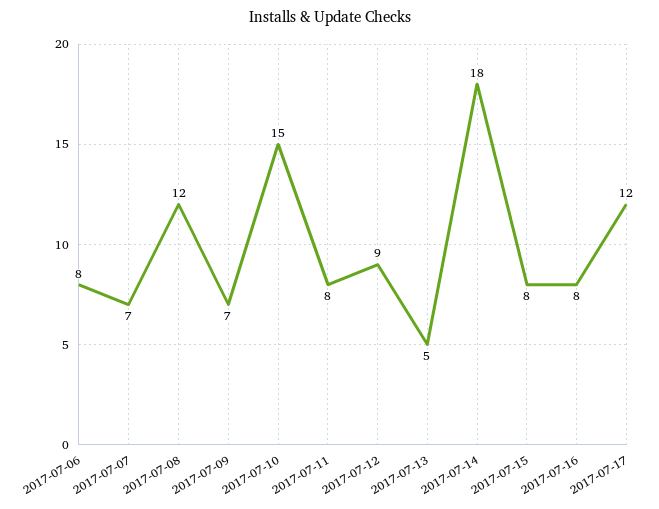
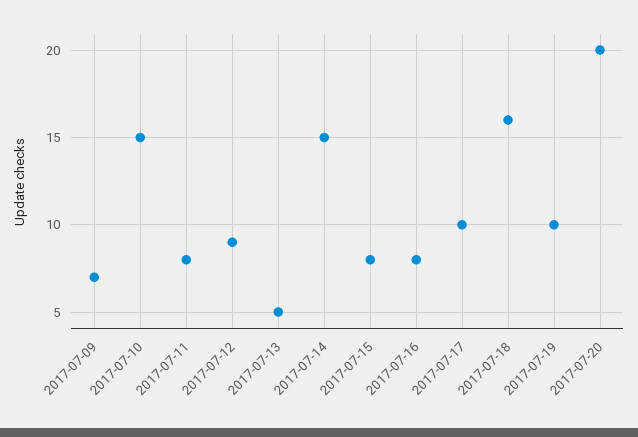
2017-07-06: 8 -> none
2017-07-07: 7 -> none
2017-07-08: 12 -> none
2017-07-14: 18 -> 15
2017-07-17: 12 -> 10
2017-07-18: none -> 16
2017-07-19: none -> 10
2017-07-20: none -> 20

